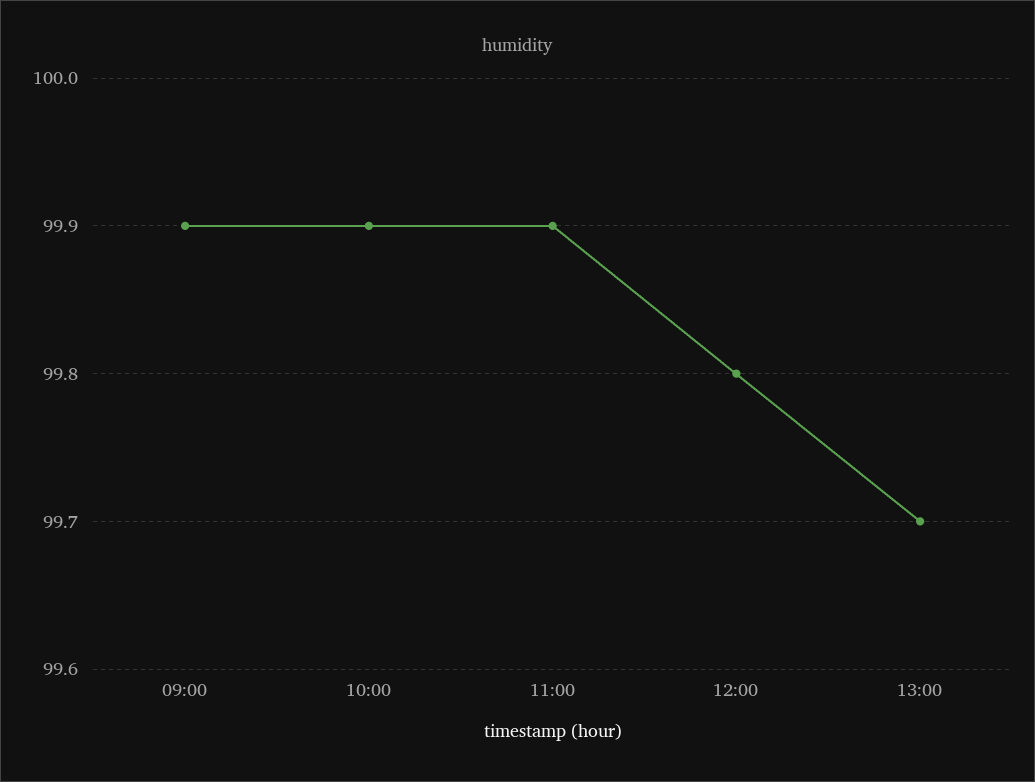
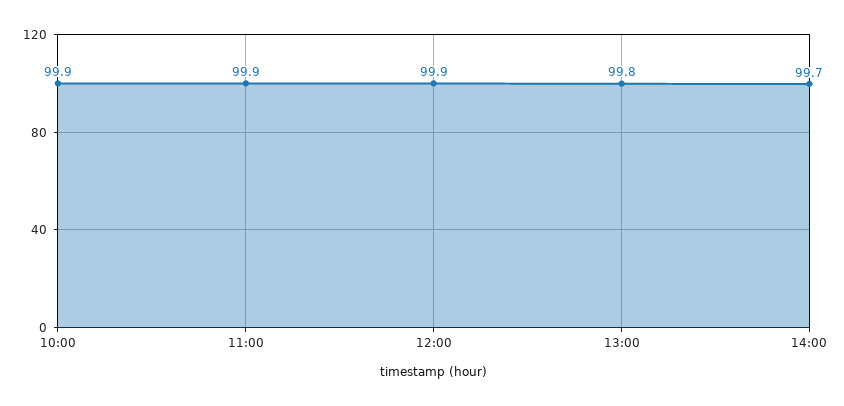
09:00: 99.9 -> none
12:00: 99.8 -> 99.9
13:00: 99.7 -> 99.8
14:00: none -> 99.7

